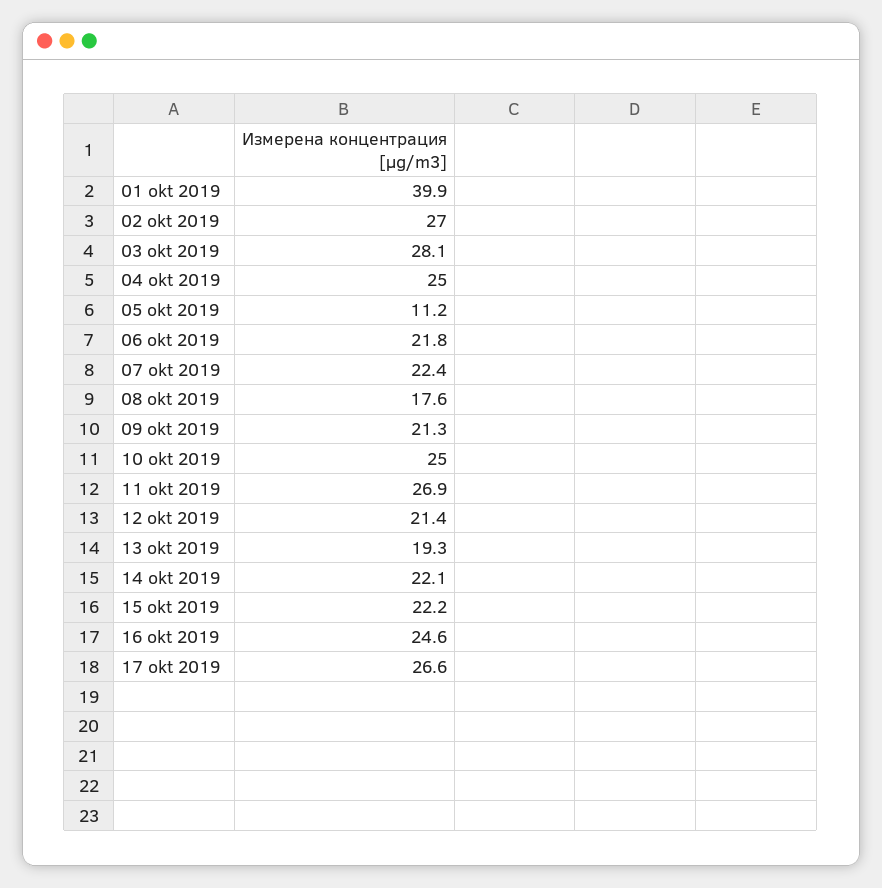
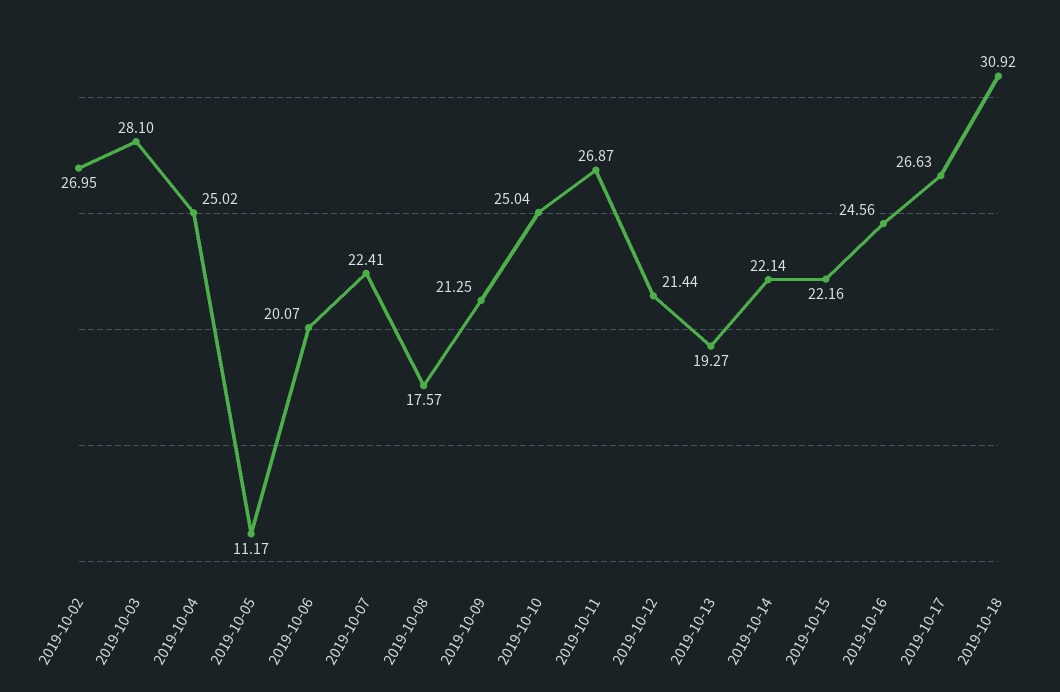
01 okt 2019: 39.9 -> none
06 okt 2019: 21.8 -> 20.07
2019-10-18: none -> 30.92

